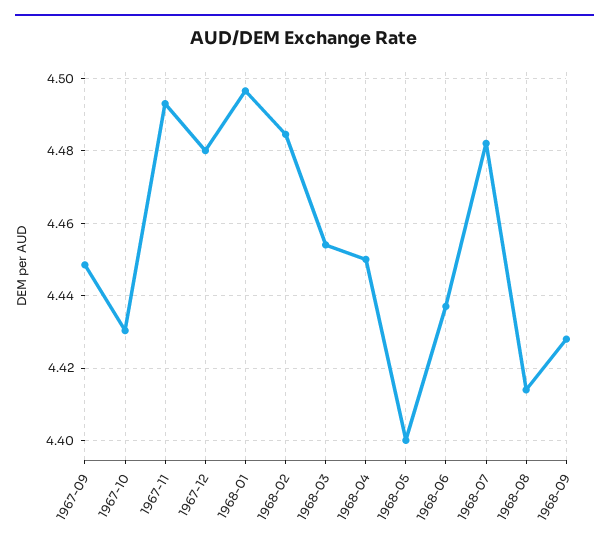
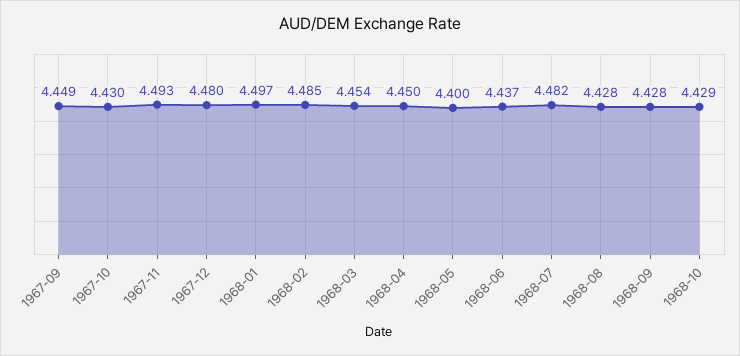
1968-08: 4.414 -> 4.428
1968-10: none -> 4.429

